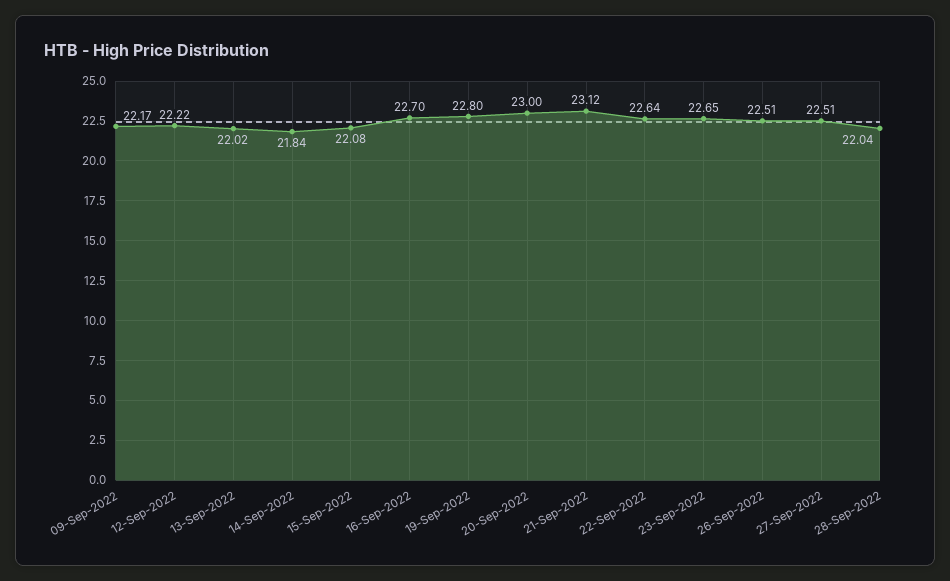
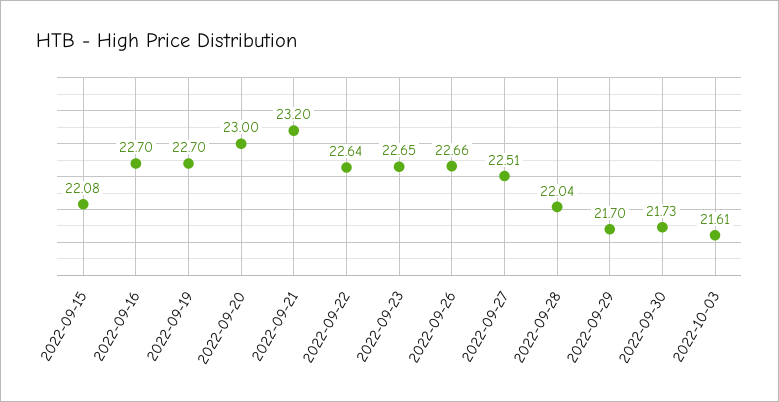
09-Sep-2022: 22.17 -> none
12-Sep-2022: 22.22 -> none
13-Sep-2022: 22.02 -> none
14-Sep-2022: 21.84 -> none
19-Sep-2022: 22.8 -> 22.7
21-Sep-2022: 23.12 -> 23.2
26-Sep-2022: 22.51 -> 22.66
2022-09-29: none -> 21.7
2022-09-30: none -> 21.73
2022-10-03: none -> 21.61

